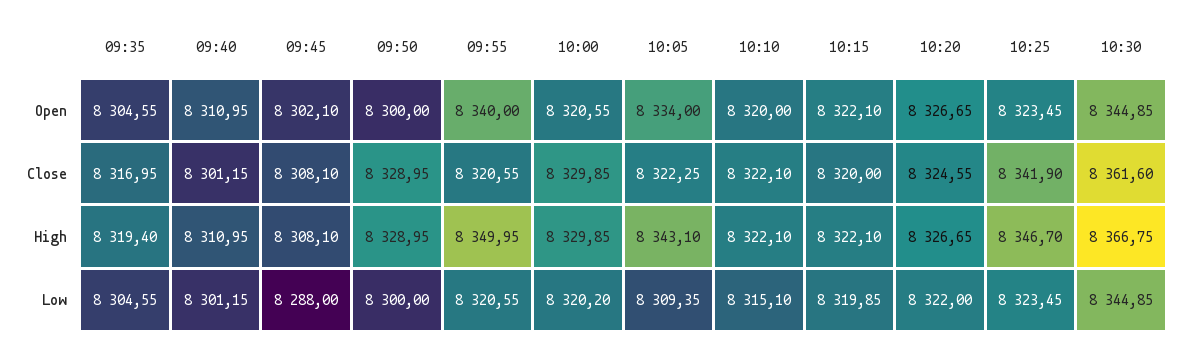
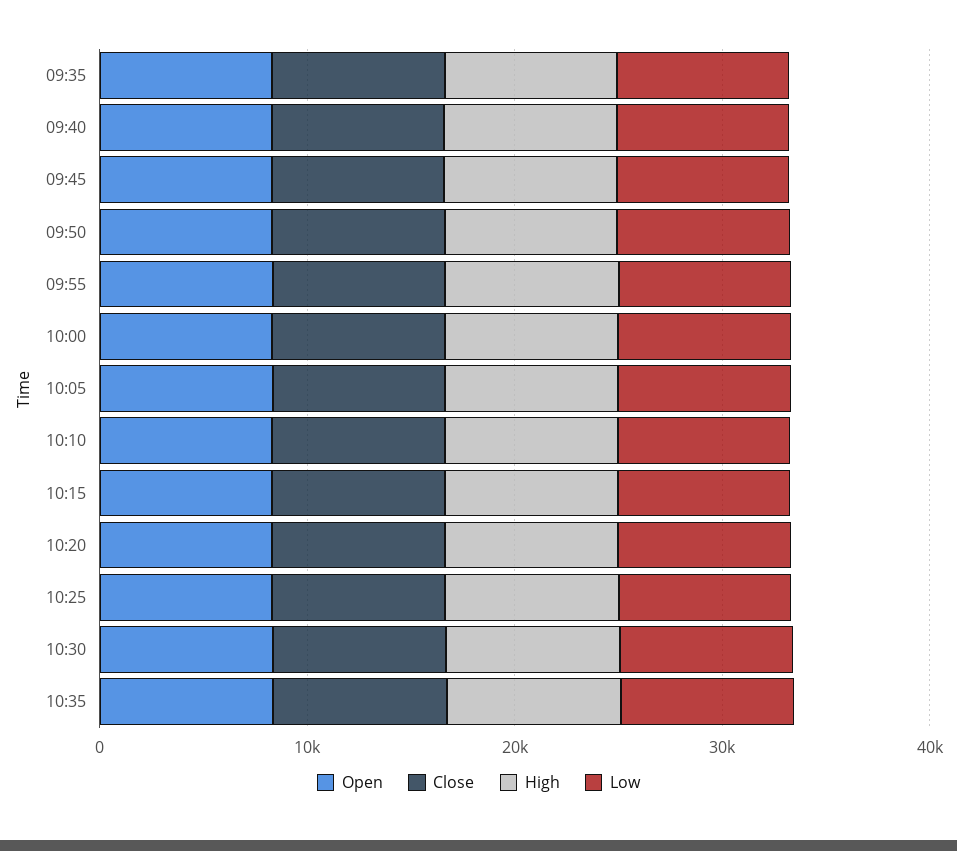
Open, 10:35: none -> 8000
Close, 10:35: none -> 8000
High, 10:35: none -> 8000
Low, 10:35: none -> 8000

